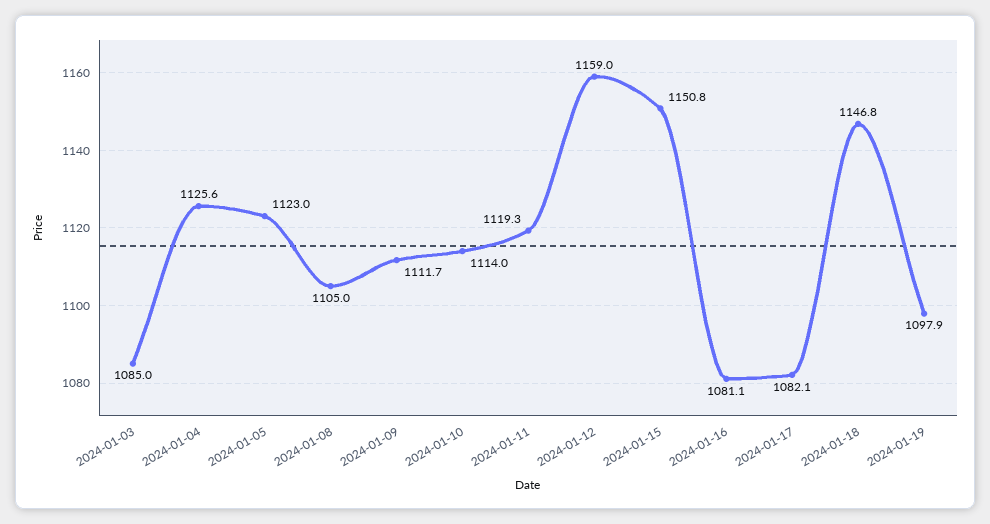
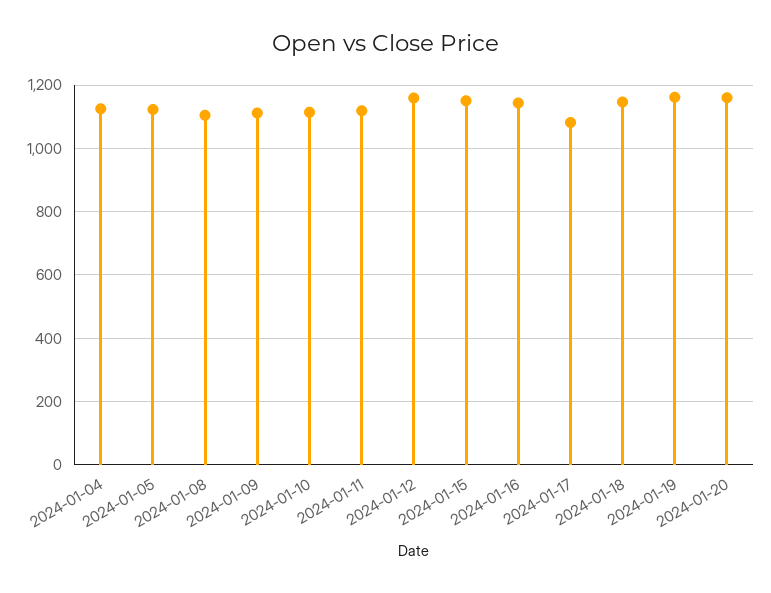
2024-01-03: 1085 -> none
2024-01-16: 1081.1 -> 1140
2024-01-19: 1097.9 -> 1160
2024-01-20: none -> 1160

